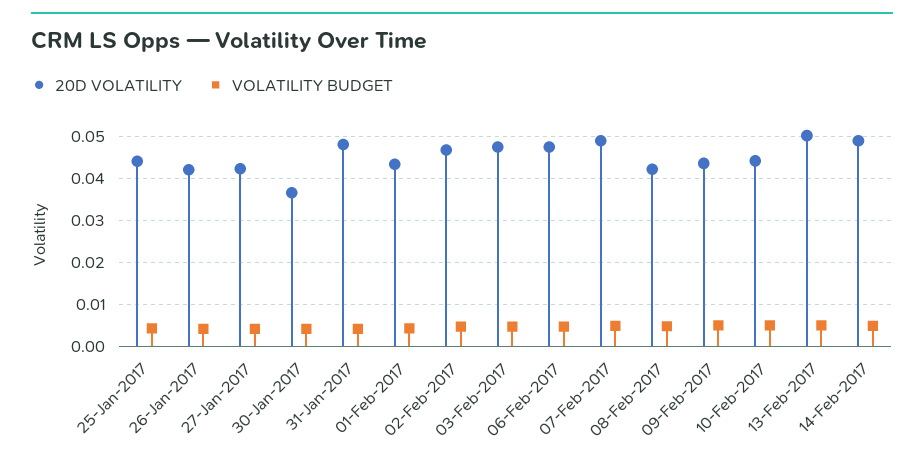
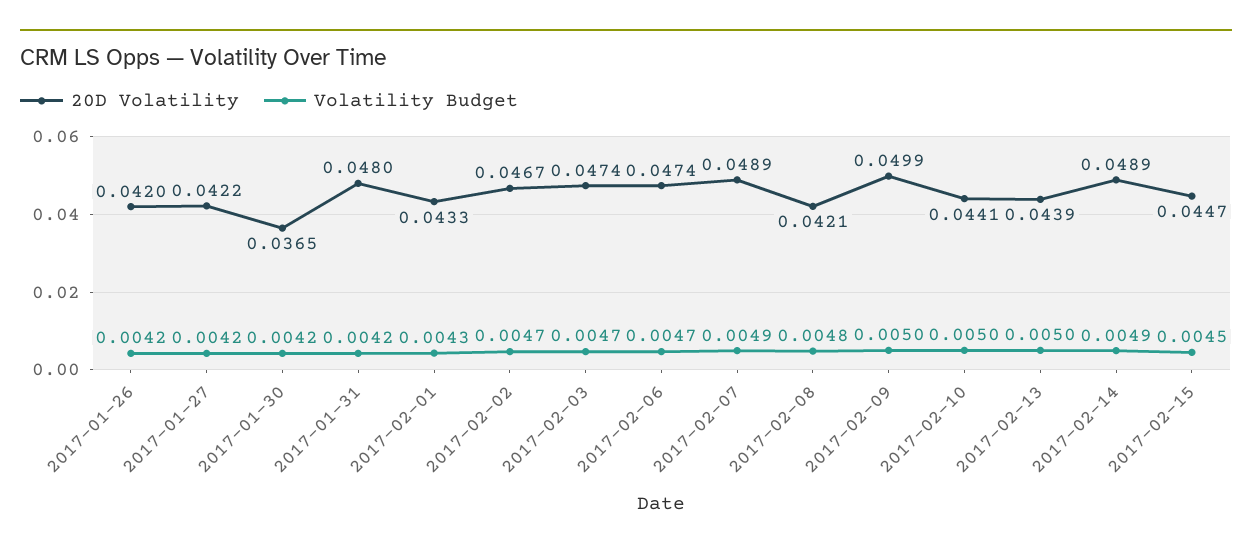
20D VOLATILITY, 25-Jan-2017: 0.044 -> none
VOLATILITY BUDGET, 25-Jan-2017: 0.004 -> none
20D VOLATILITY, 09-Feb-2017: 0.044 -> 0.0499
20D VOLATILITY, 13-Feb-2017: 0.05 -> 0.0439
20D VOLATILITY, 2017-02-15: none -> 0.0447
VOLATILITY BUDGET, 2017-02-15: none -> 0.0045

